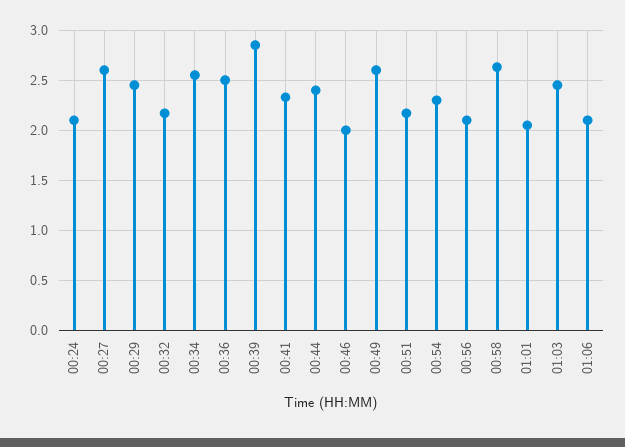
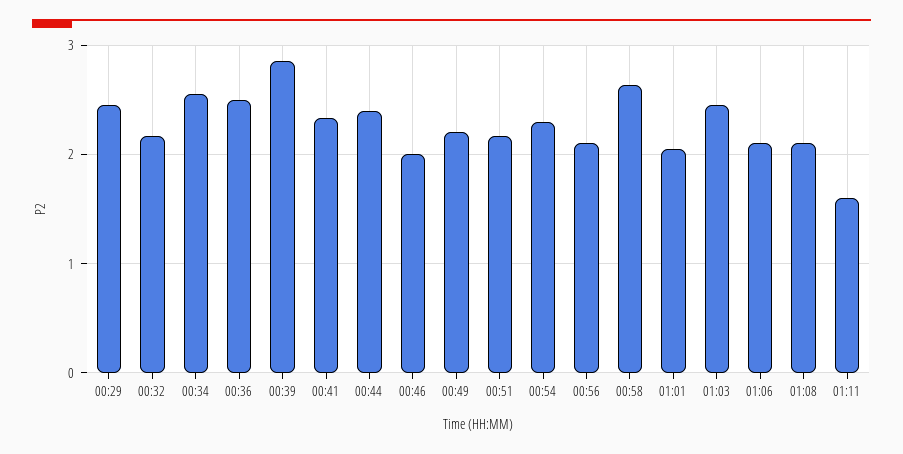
00:24: 2.1 -> none
00:27: 2.6 -> none
00:49: 2.6 -> 2.2
01:08: none -> 2.1
01:11: none -> 1.6

